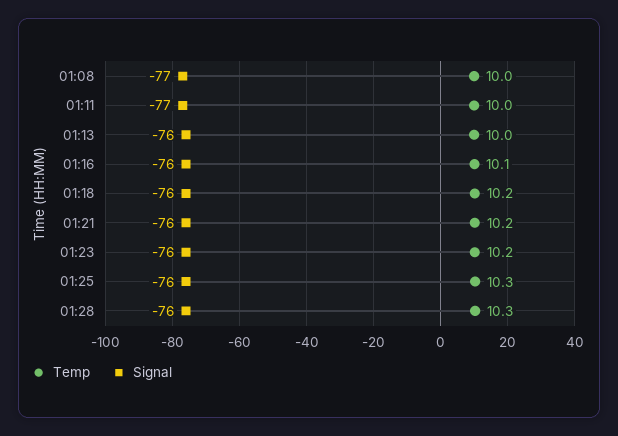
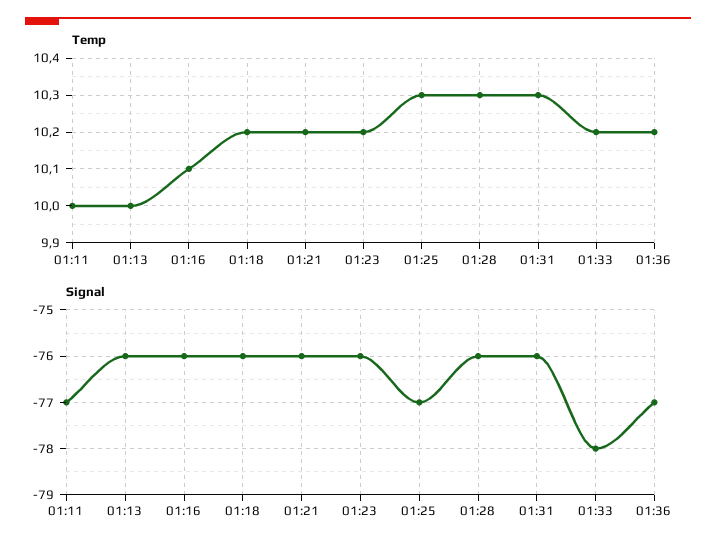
Temp, 01:08: 10 -> none
Signal, 01:08: -77 -> none
Signal, 01:25: -76 -> -77
Temp, 01:31: none -> 10.3
Temp, 01:33: none -> 10.2
Temp, 01:36: none -> 10.2
Signal, 01:31: none -> -76
Signal, 01:33: none -> -78
Signal, 01:36: none -> -77

